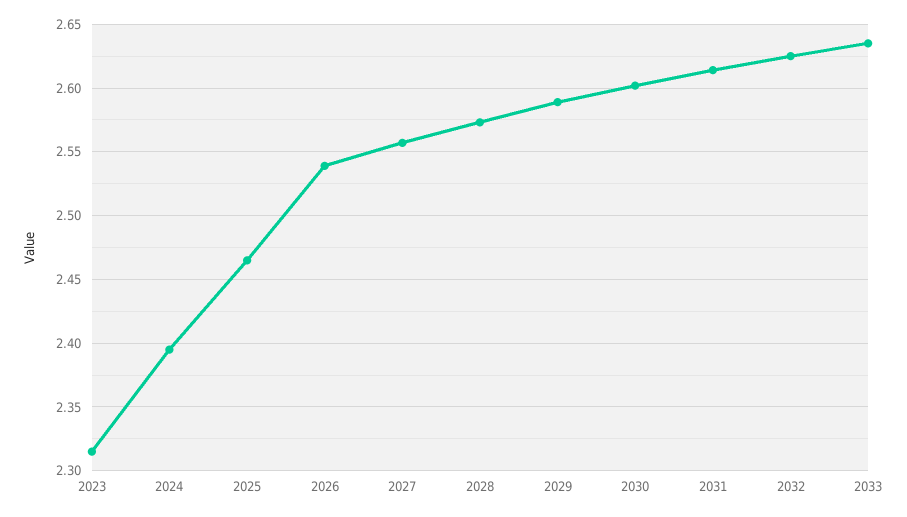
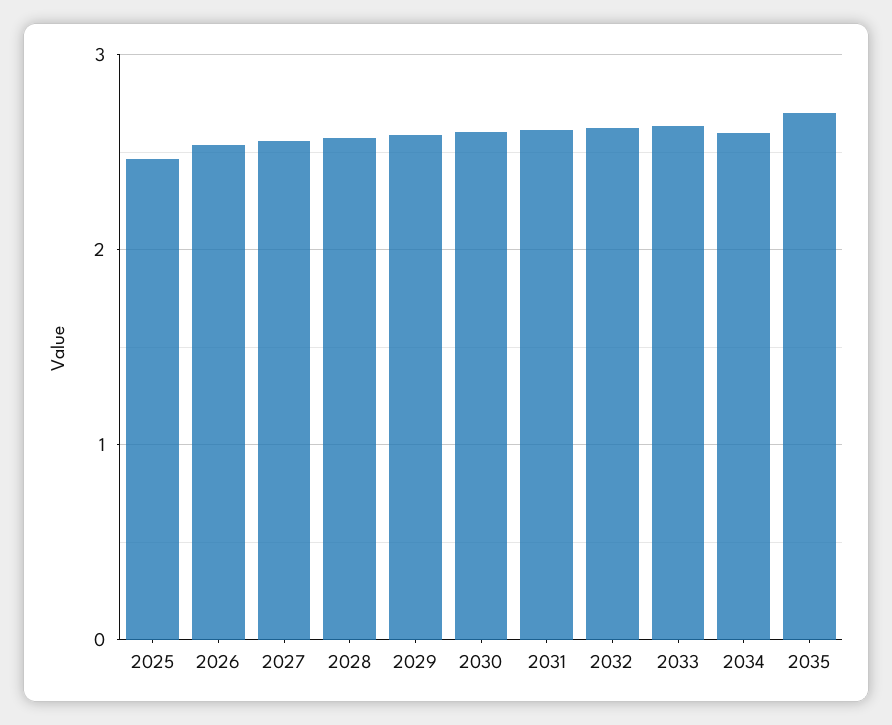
2023: 2.315 -> none
2024: 2.395 -> none
2034: none -> 2.6
2035: none -> 2.7

